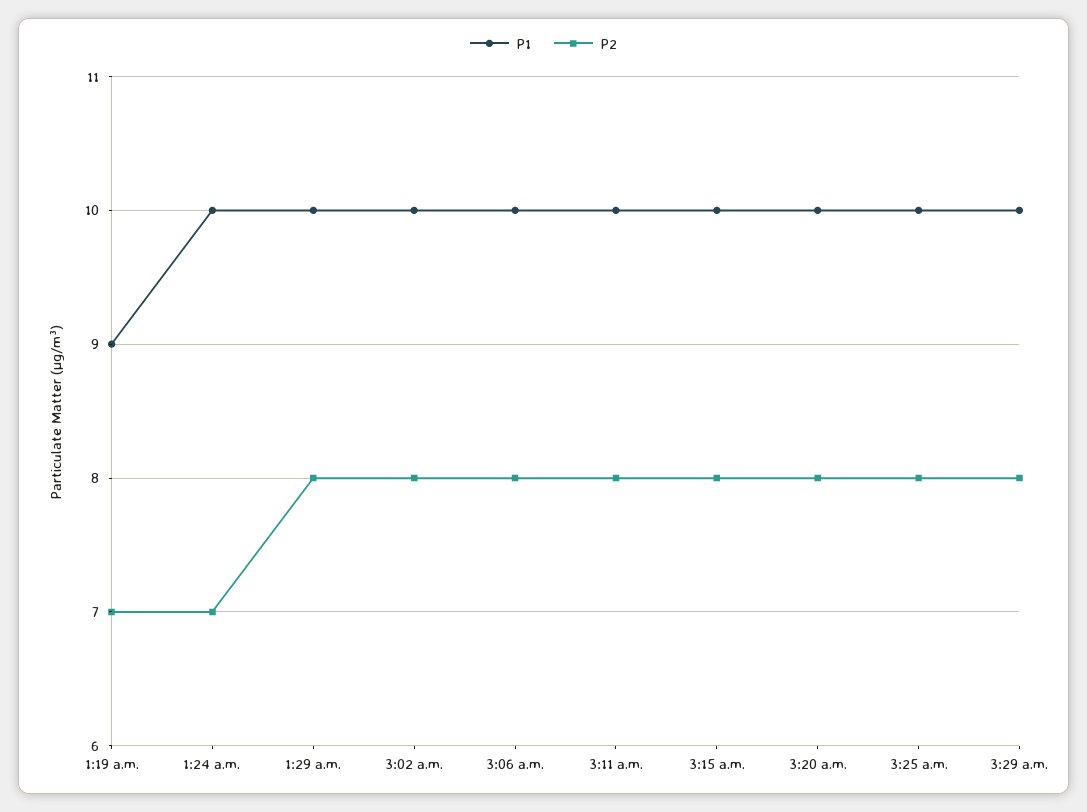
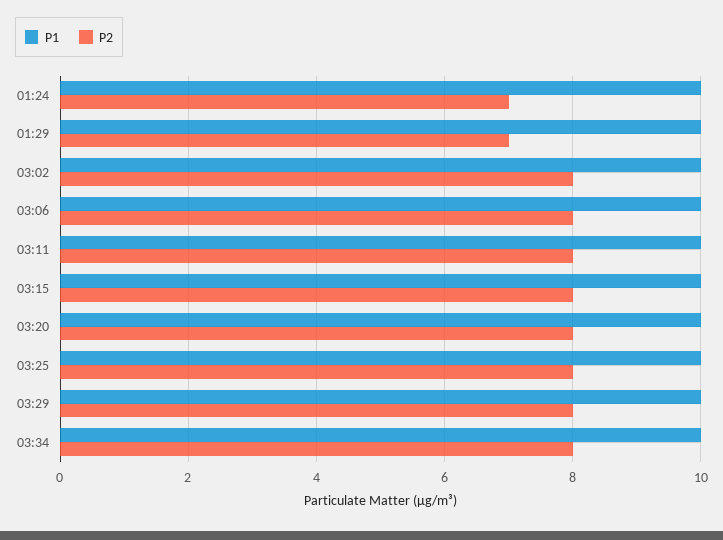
P1, 1:19 a.m.: 9 -> none
P2, 1:19 a.m.: 7 -> none
P2, 1:29 a.m.: 8 -> 7
P1, 03:34: none -> 10
P2, 03:34: none -> 8

